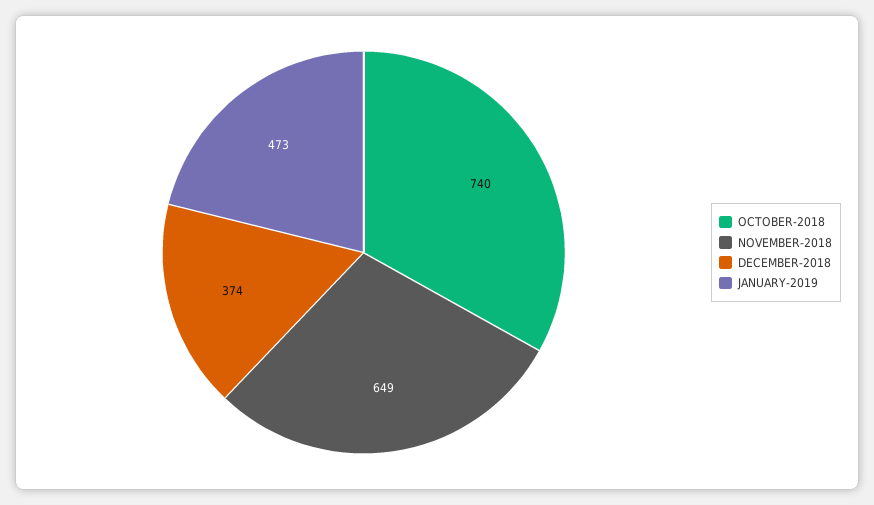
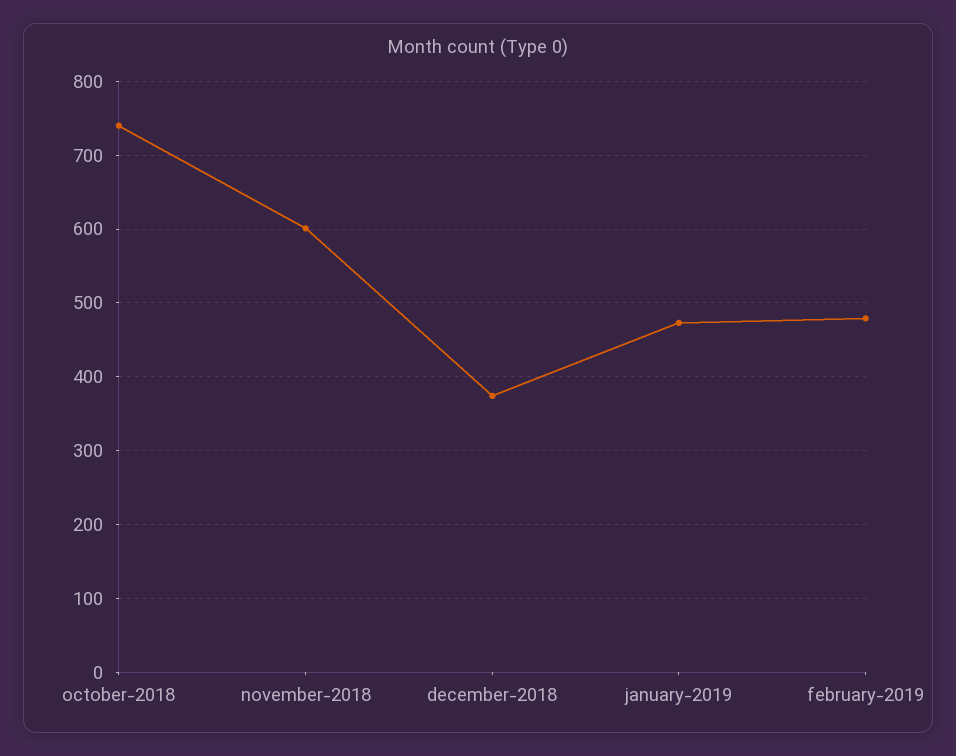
NOVEMBER-2018: 649 -> 600
february-2019: none -> 480

